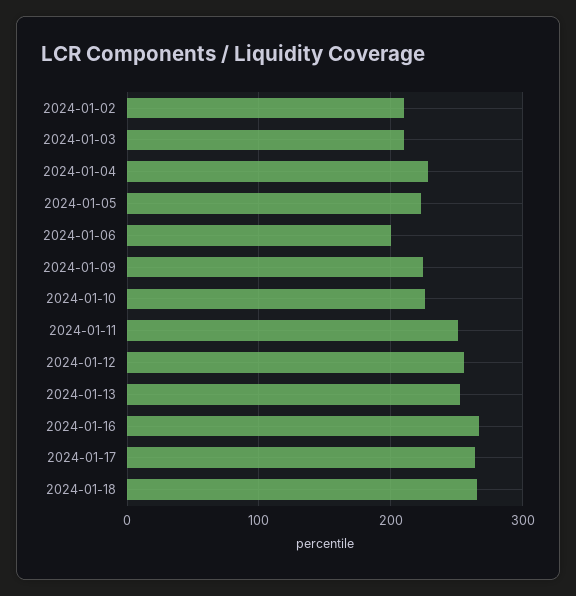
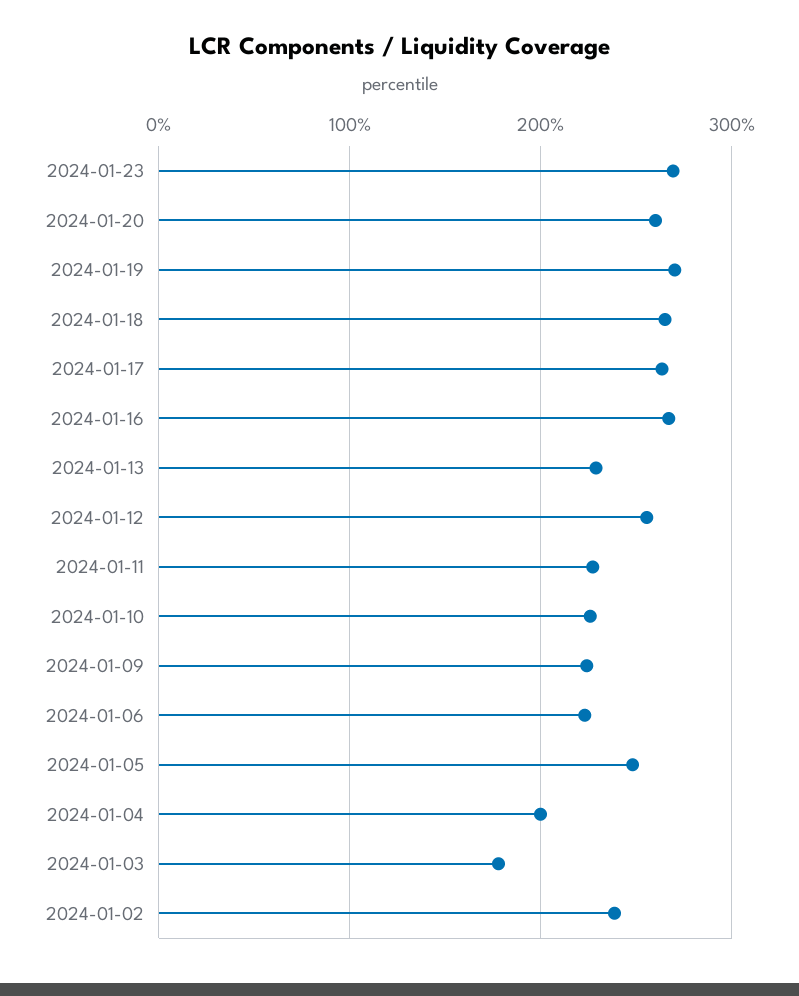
2024-01-02: 210 -> 240
2024-01-03: 210 -> 180
2024-01-04: 230 -> 200
2024-01-05: 220 -> 250
2024-01-06: 200 -> 220
2024-01-11: 250 -> 230
2024-01-13: 250 -> 230
2024-01-23: none -> 270
2024-01-20: none -> 260
2024-01-19: none -> 270

